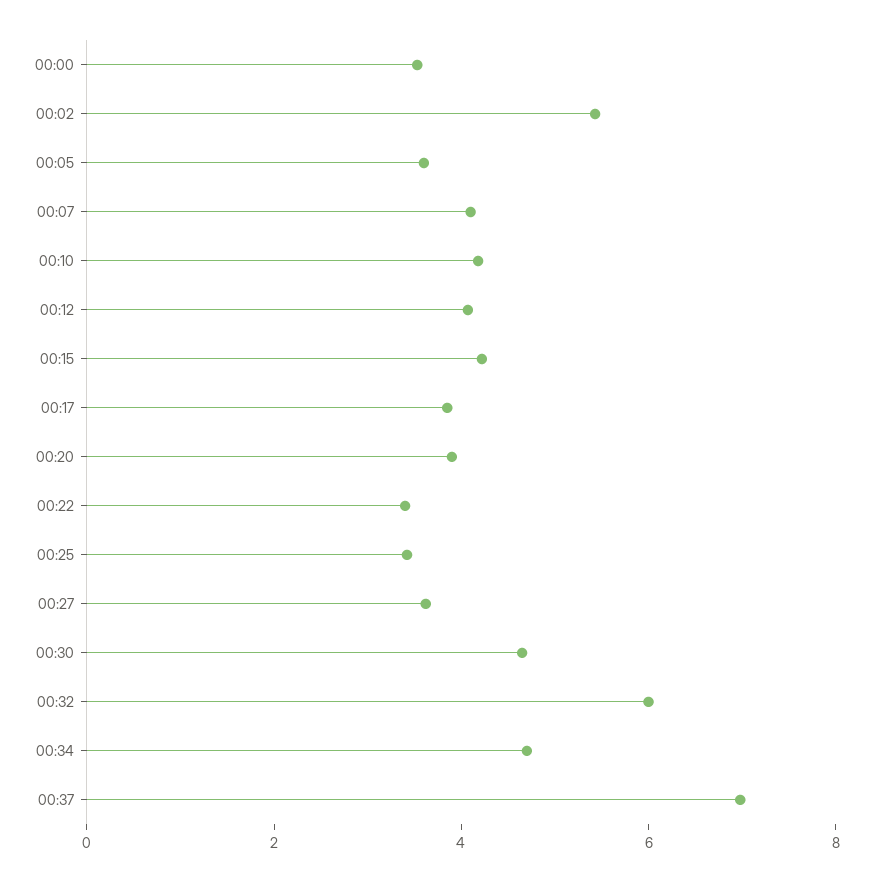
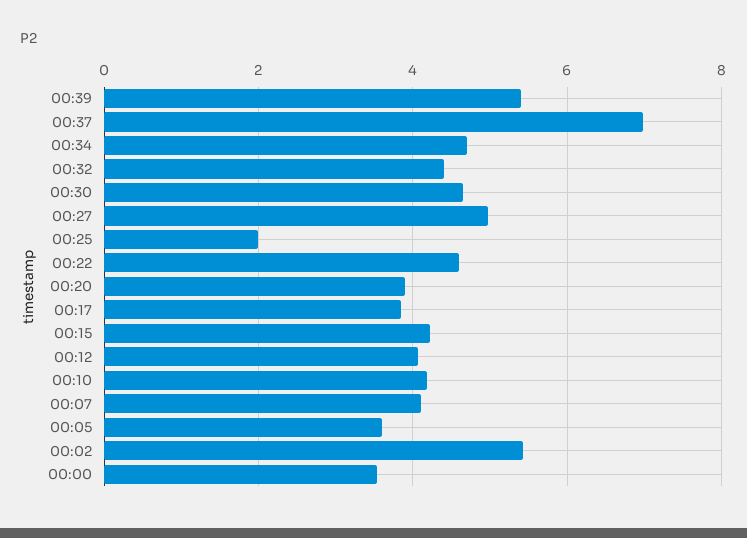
00:22: 3.5 -> 4.6
00:25: 3.5 -> 2
00:27: 3.5 -> 5
00:32: 6 -> 4.4
00:39: none -> 5.4

